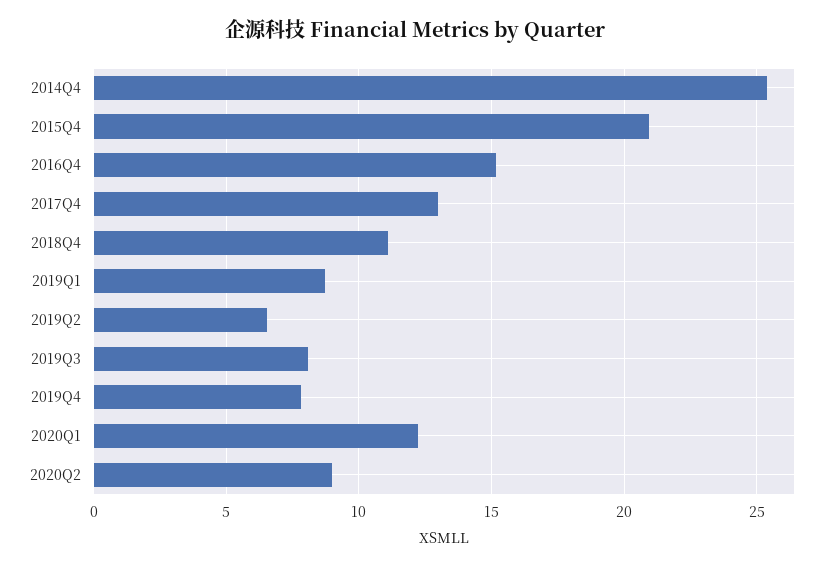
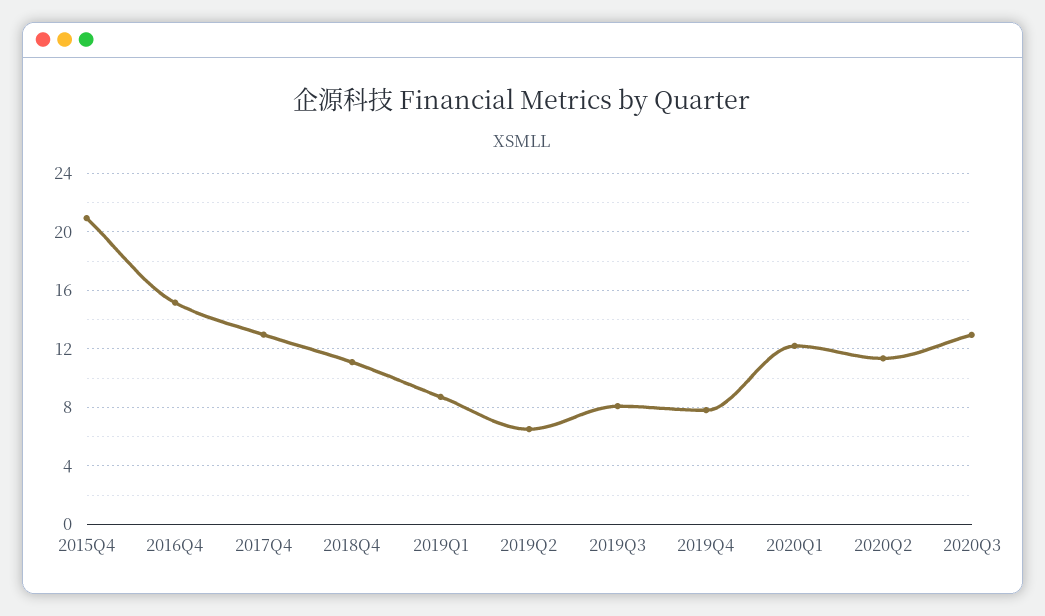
2014Q4: 25.5 -> none
2020Q2: 9 -> 11.5
2020Q3: none -> 13

